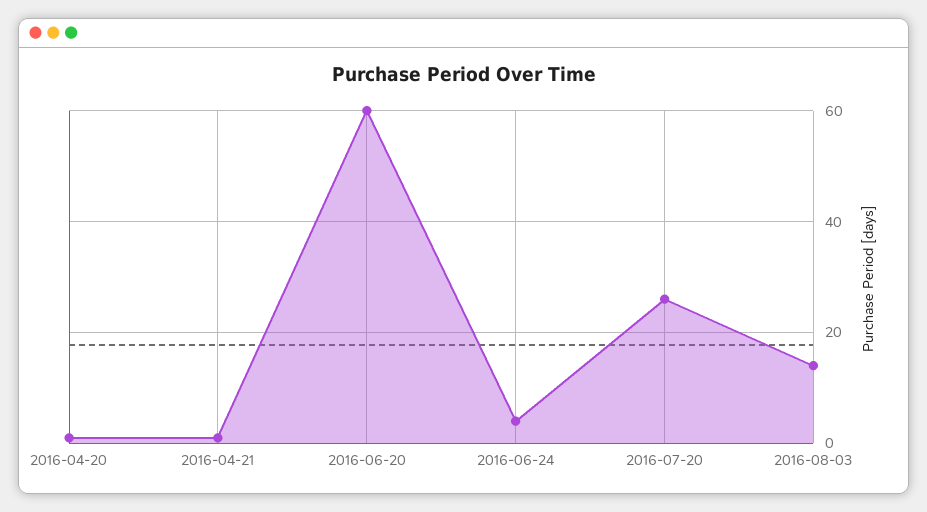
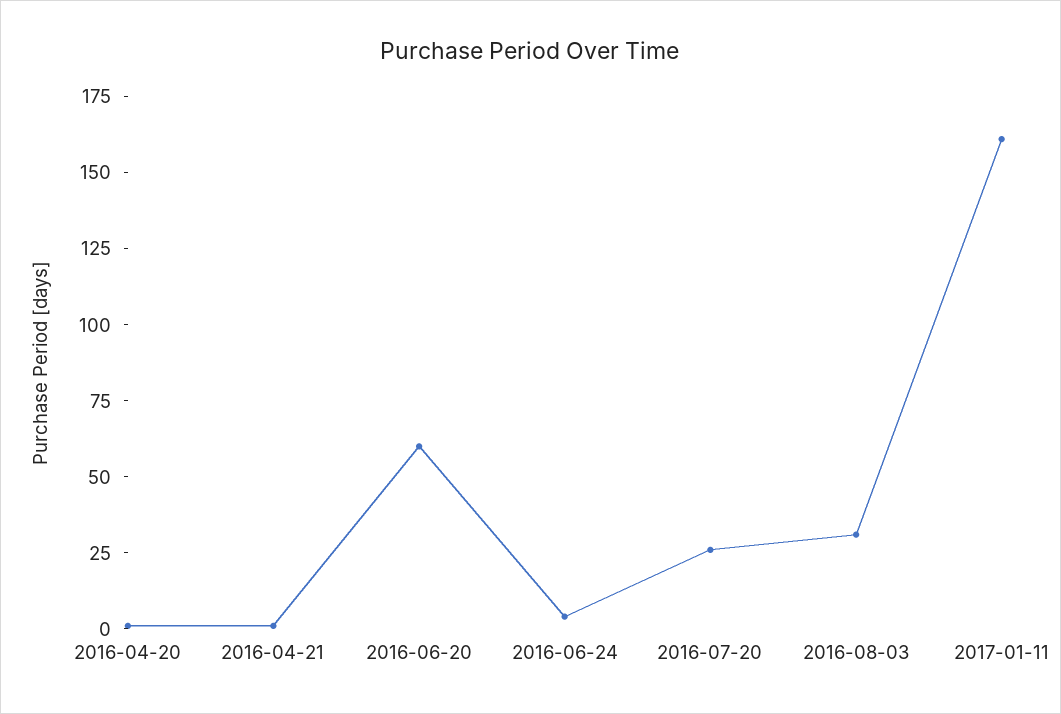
2016-08-03: 15 -> 30
2017-01-11: none -> 160

